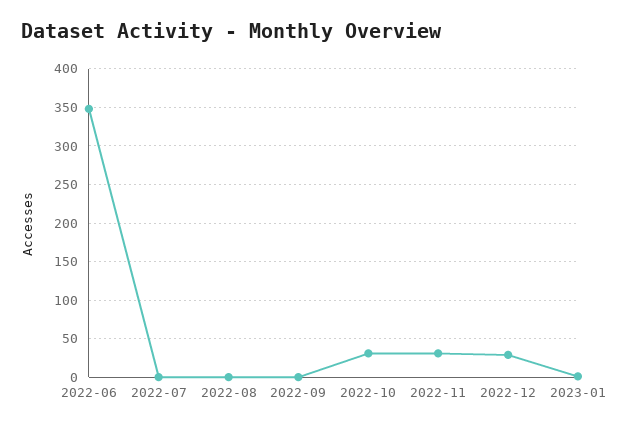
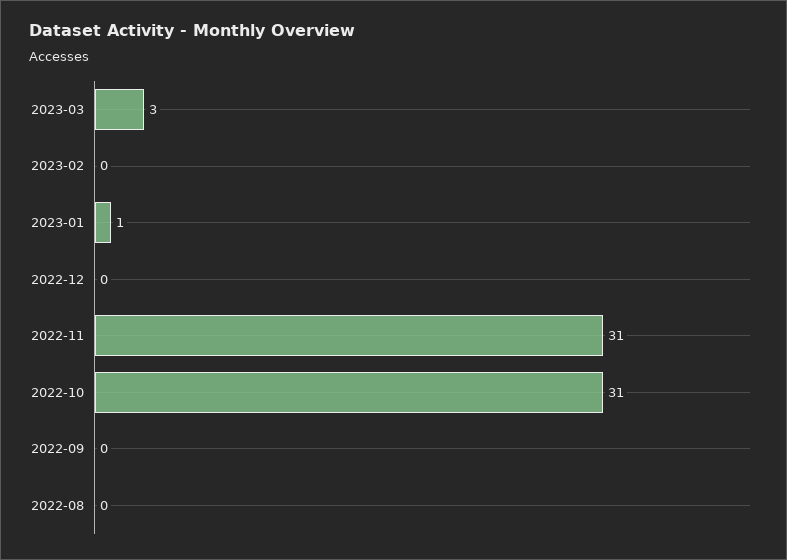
2022-06: 350 -> none
2022-07: 0 -> none
2022-12: 30 -> 0
2023-03: none -> 3
2023-02: none -> 0

